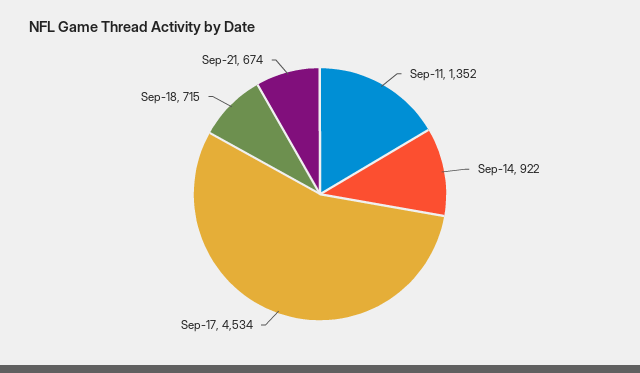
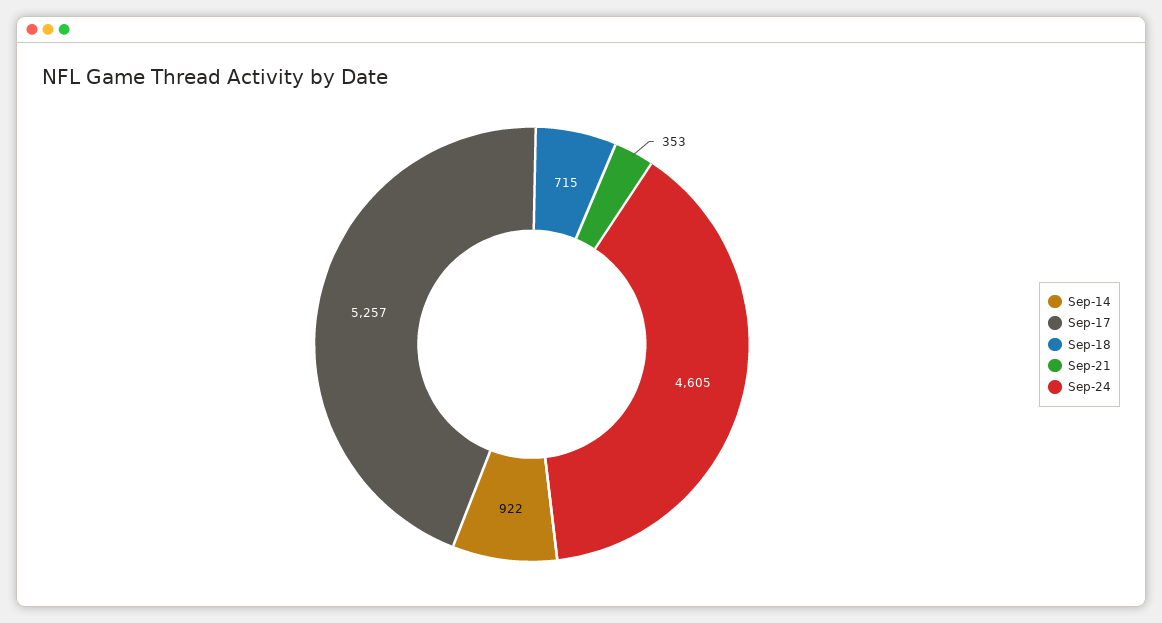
Sep-11: 1352 -> none
Sep-17: 4534 -> 5257
Sep-21: 674 -> 353
Sep-24: none -> 4605

